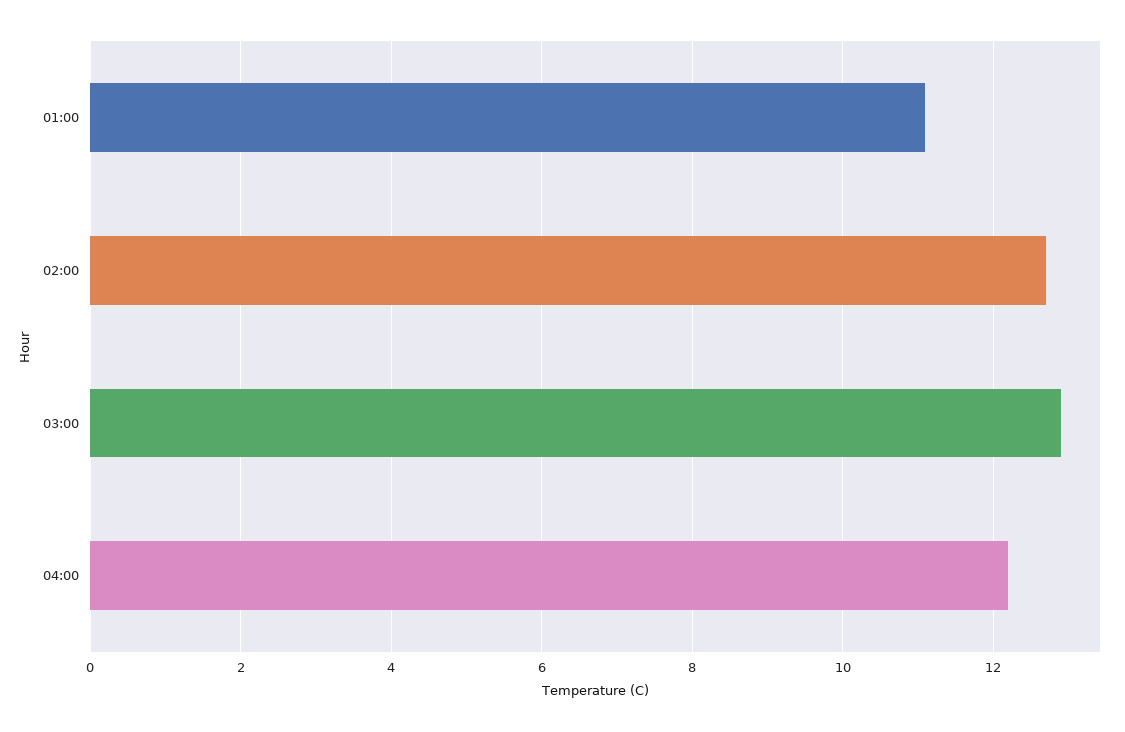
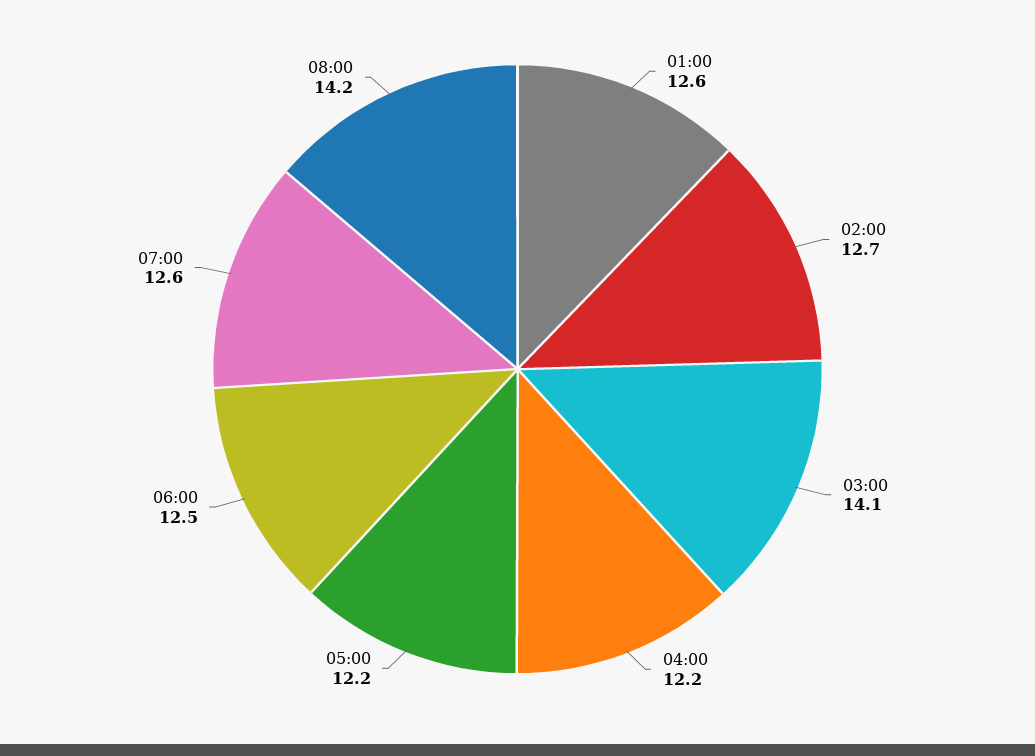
01:00: 11 -> 12.6
03:00: 13 -> 14.1
05:00: none -> 12.2
06:00: none -> 12.5
07:00: none -> 12.6
08:00: none -> 14.2

